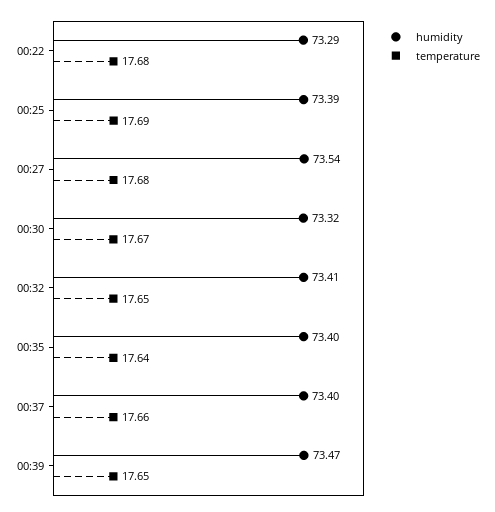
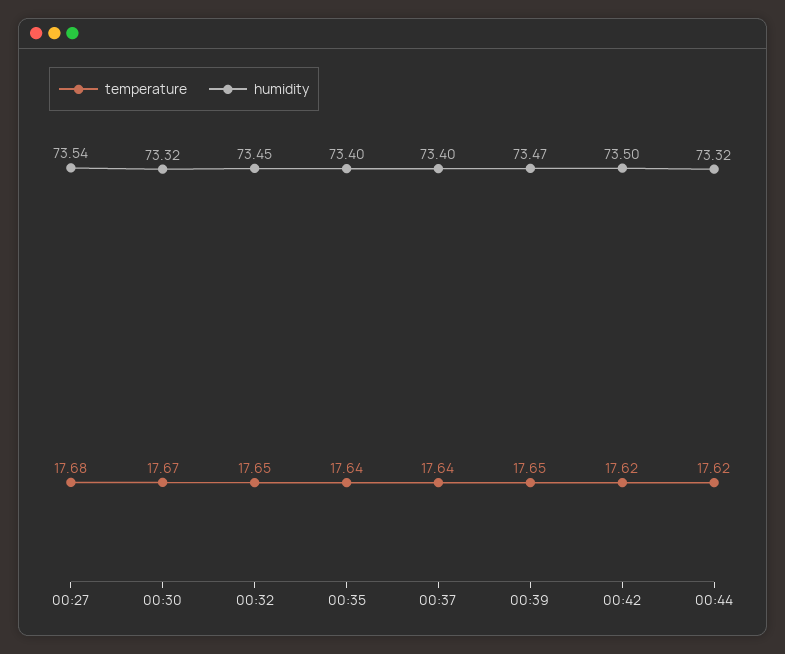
humidity, 00:22: 73.29 -> none
temperature, 00:22: 17.68 -> none
humidity, 00:25: 73.39 -> none
temperature, 00:25: 17.69 -> none
humidity, 00:32: 73.41 -> 73.45
temperature, 00:37: 17.66 -> 17.64
temperature, 00:42: none -> 17.62
humidity, 00:42: none -> 73.5
temperature, 00:44: none -> 17.62
humidity, 00:44: none -> 73.32

